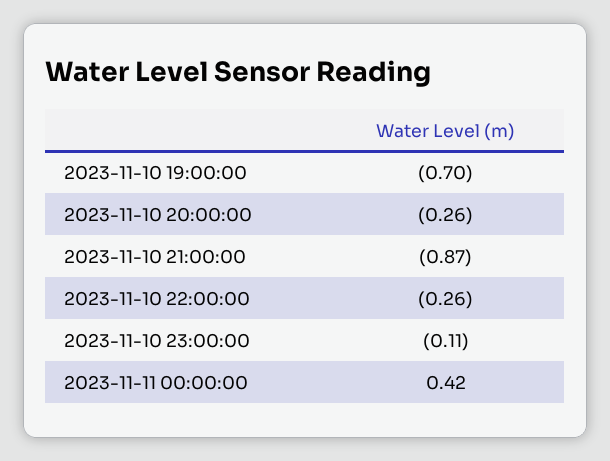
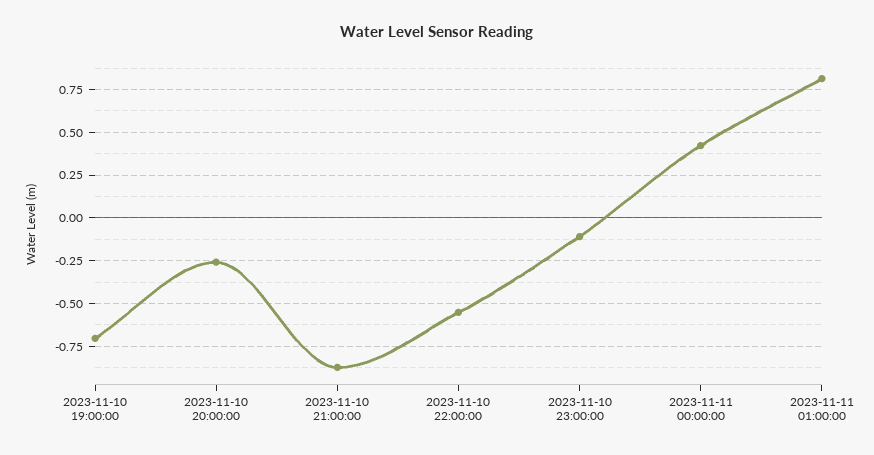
2023-11-10 22:00:00: -0.26 -> -0.55
2023-11-11 01:00:00: none -> 0.8

